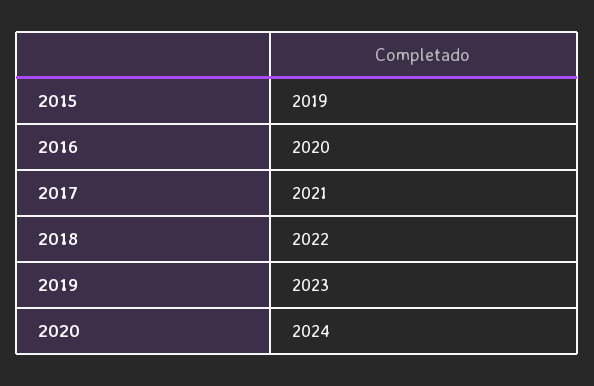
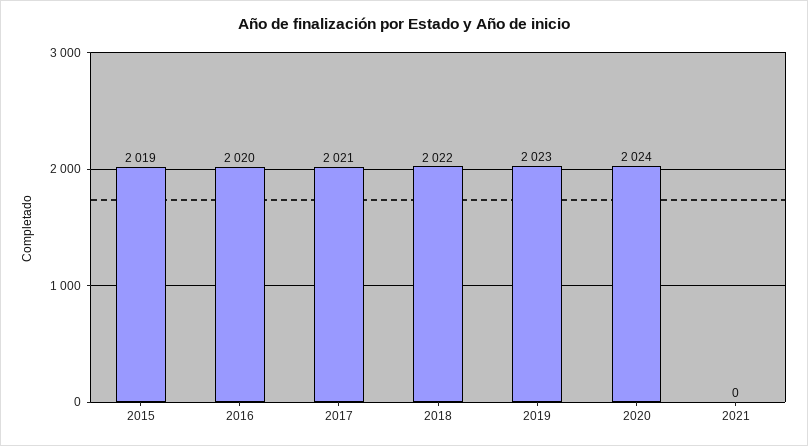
2021: none -> 0

